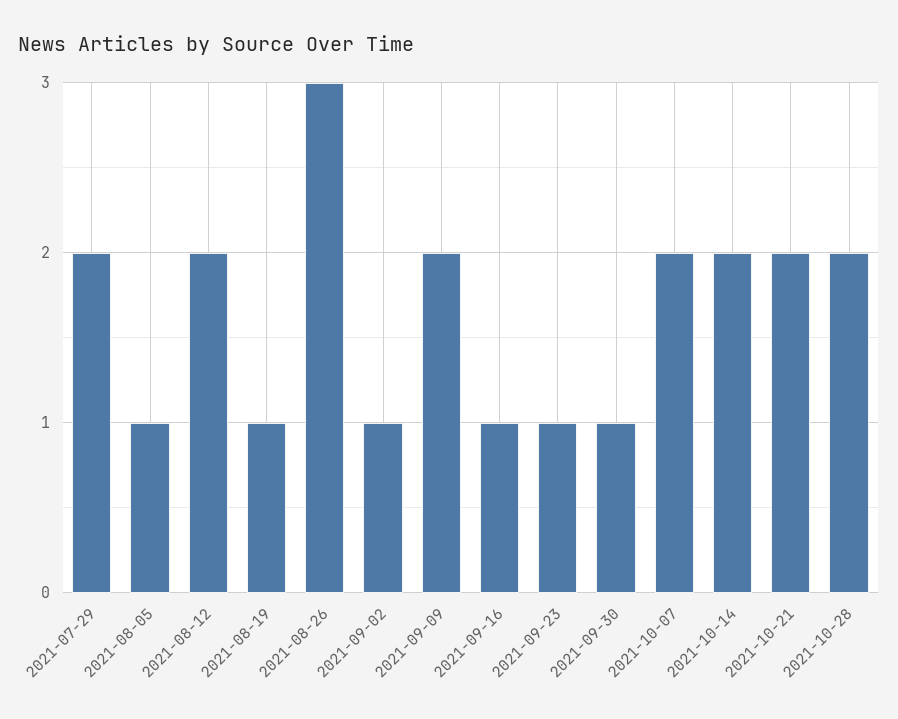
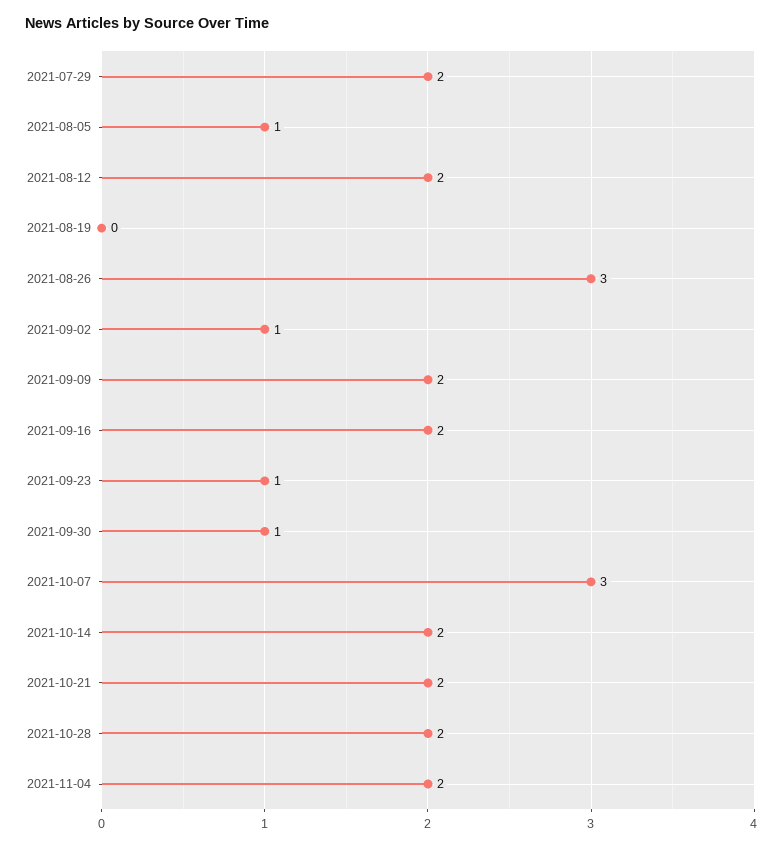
2021-08-19: 1 -> 0
2021-09-16: 1 -> 2
2021-10-07: 2 -> 3
2021-11-04: none -> 2

